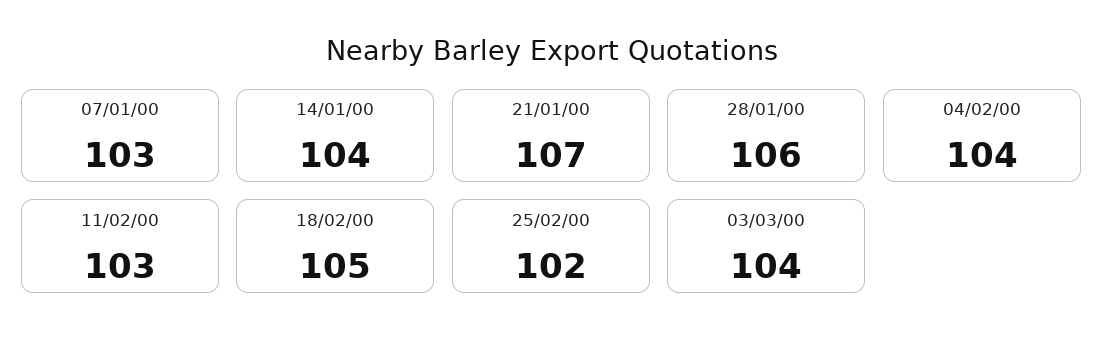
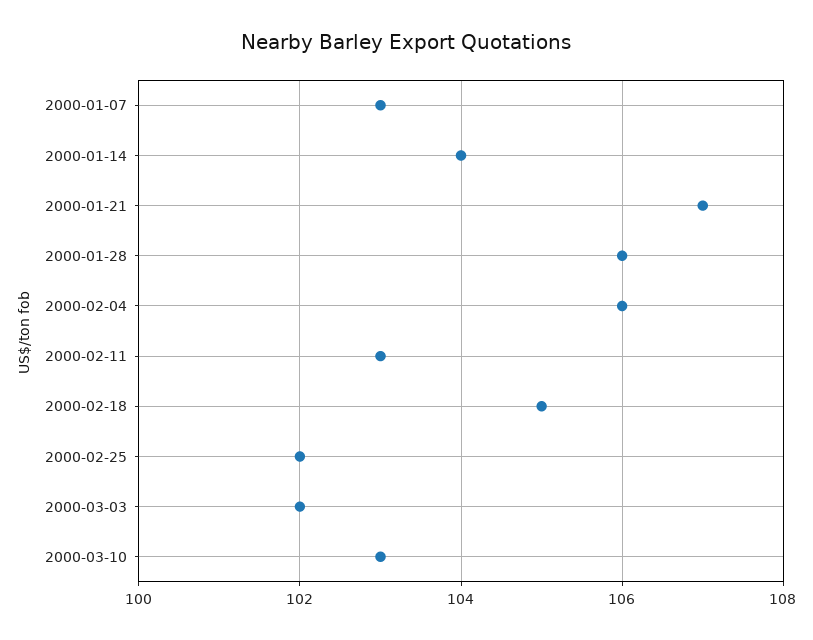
04/02/00: 104 -> 106
03/03/00: 104 -> 102
2000-03-10: none -> 103

